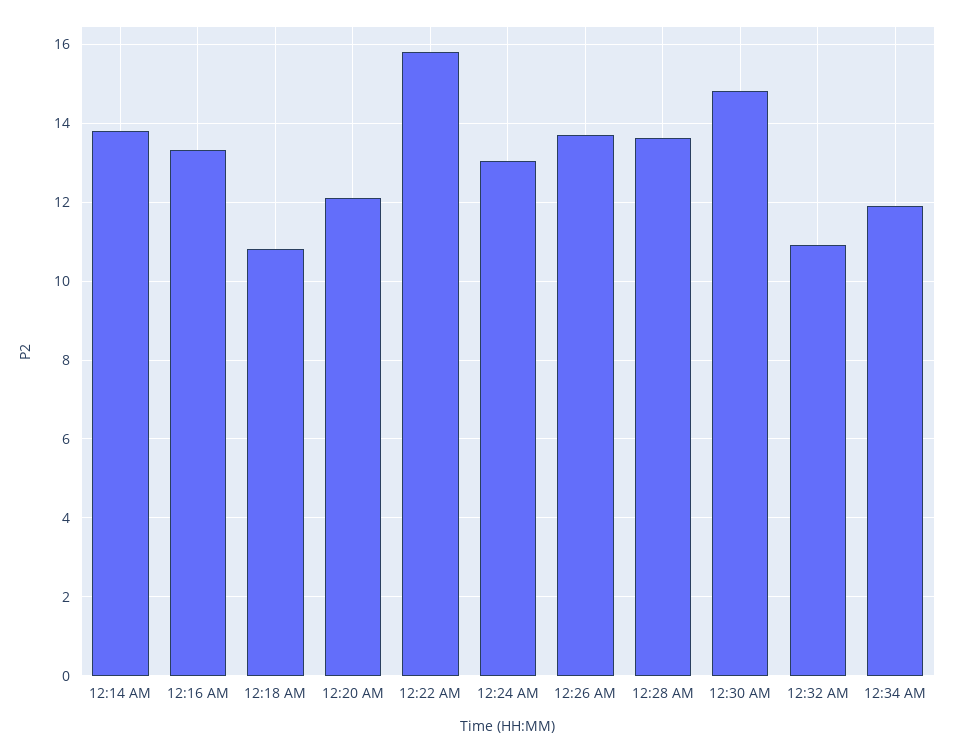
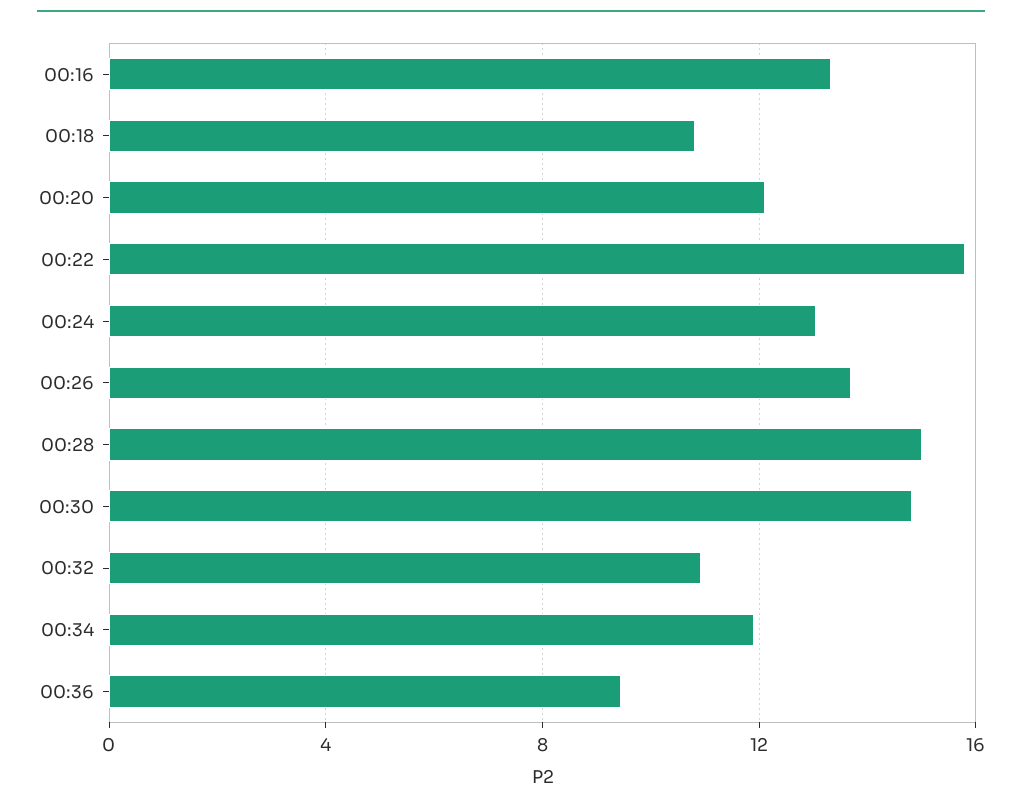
12:14 AM: 13.8 -> none
12:28 AM: 13.6 -> 15
00:36: none -> 9.5

